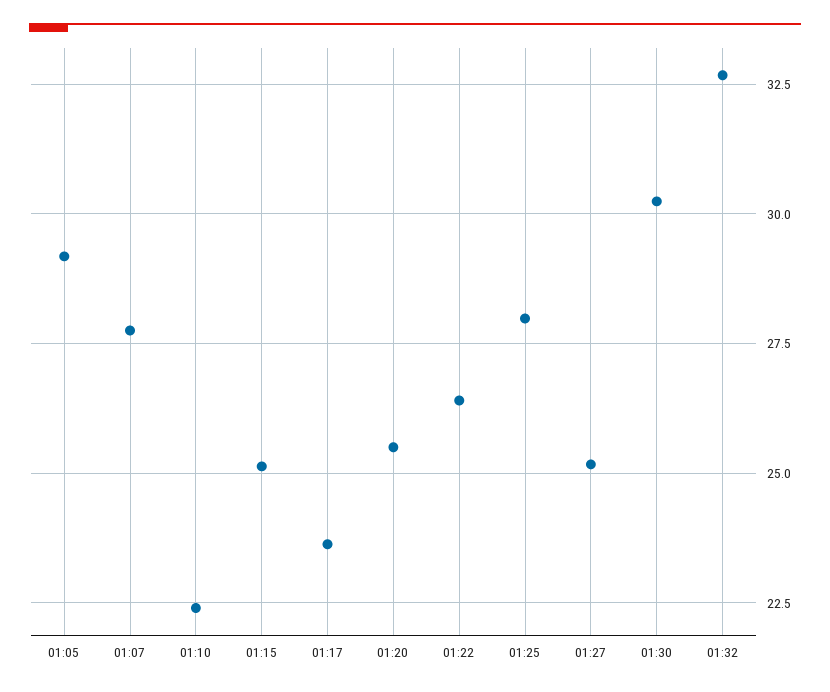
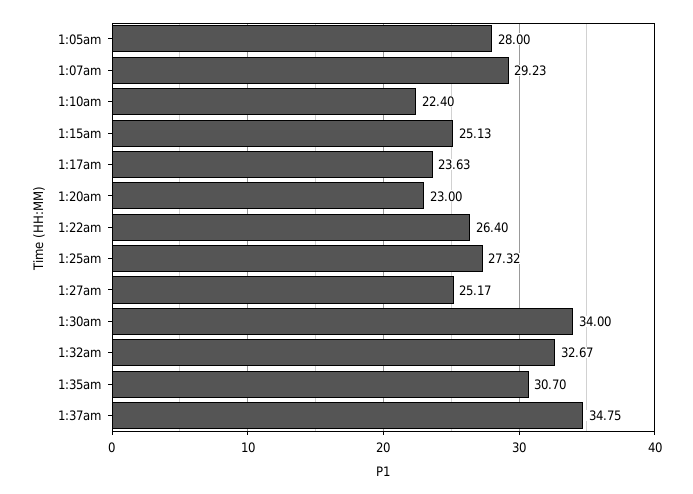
01:05: 29.25 -> 28
01:07: 27.75 -> 29.23
01:20: 25.5 -> 23
01:25: 28 -> 27.32
01:30: 30.25 -> 34
1:35am: none -> 30.7
1:37am: none -> 34.75

